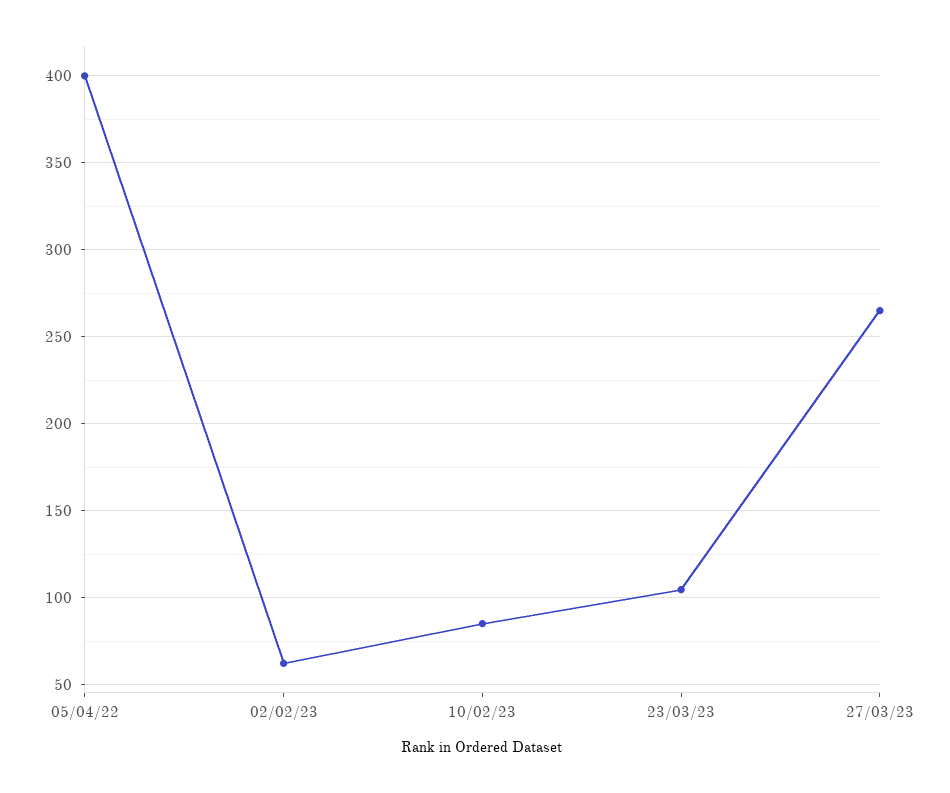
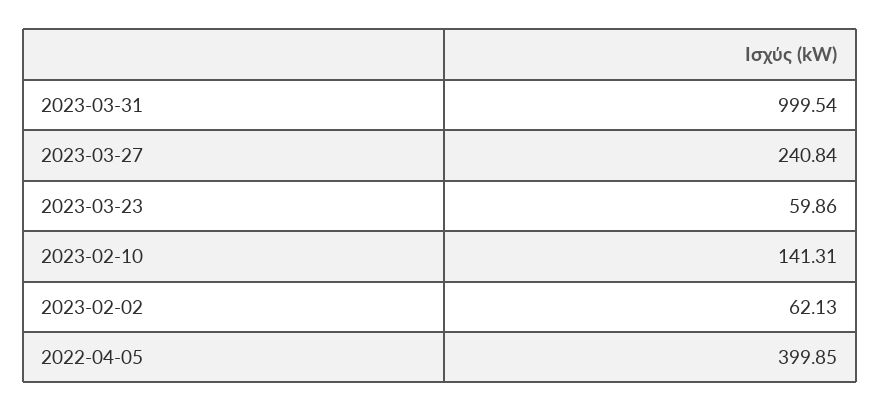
10/02/23: 85 -> 141.31
23/03/23: 105 -> 59.86
27/03/23: 265 -> 240.84
2023-03-31: none -> 999.54

